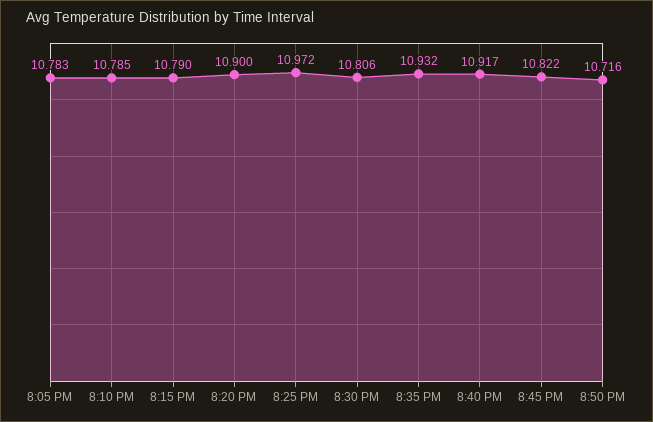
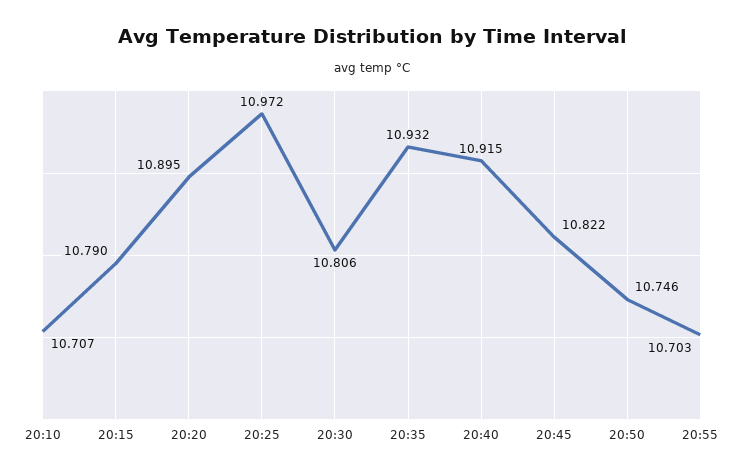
8:05 PM: 10.783 -> none
8:10 PM: 10.785 -> 10.707
8:20 PM: 10.9 -> 10.895
8:40 PM: 10.917 -> 10.915
8:50 PM: 10.716 -> 10.746
20:55: none -> 10.703

